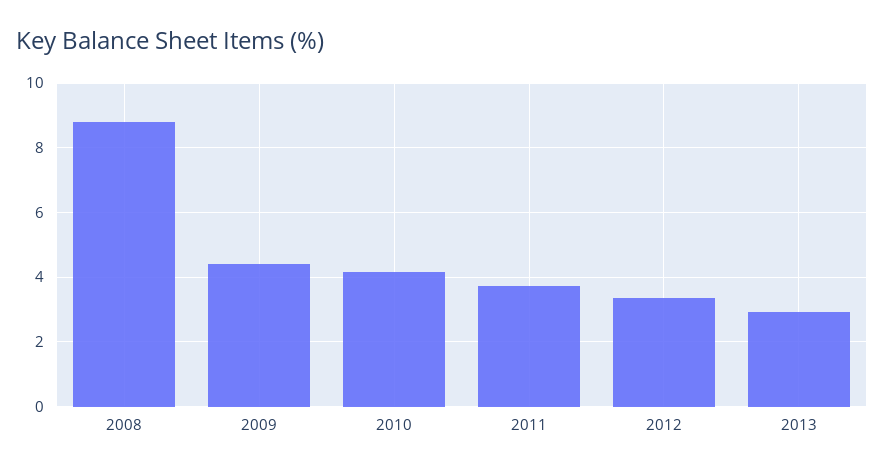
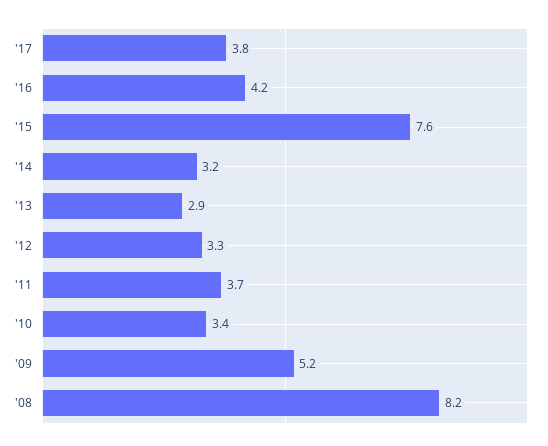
2008: 8.8 -> 8.2
2009: 4.4 -> 5.2
2010: 4.2 -> 3.4
'17: none -> 3.8
'16: none -> 4.2
'15: none -> 7.6
'14: none -> 3.2

